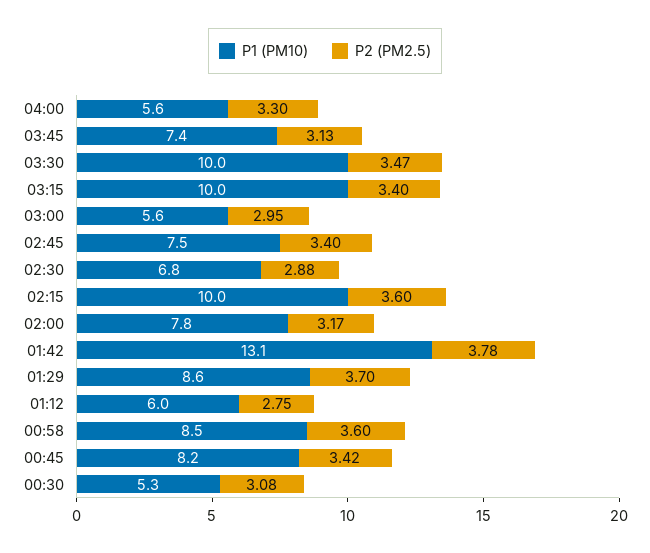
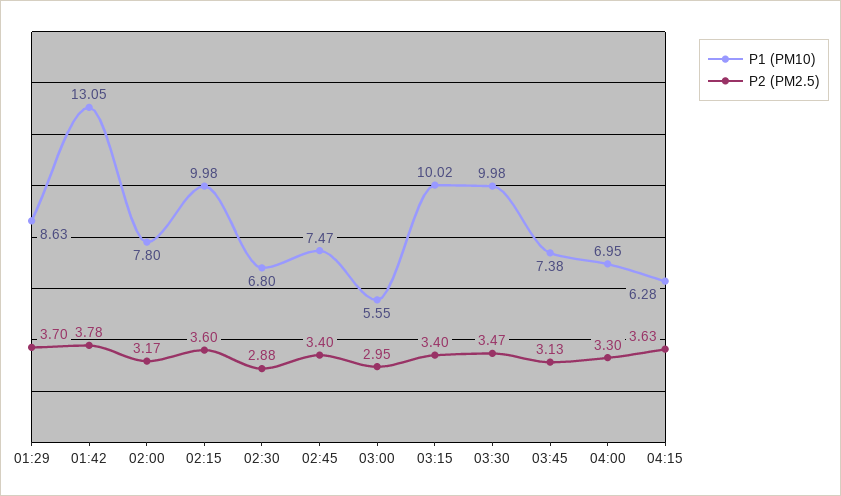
P1 (PM10), 04:00: 5.6 -> 6.95
P1 (PM10), 01:12: 6 -> none
P2 (PM2.5), 01:12: 2.75 -> none
P1 (PM10), 00:58: 8.5 -> none
P2 (PM2.5), 00:58: 3.6 -> none
P1 (PM10), 00:45: 8.2 -> none
P2 (PM2.5), 00:45: 3.42 -> none
P1 (PM10), 00:30: 5.3 -> none
P2 (PM2.5), 00:30: 3.08 -> none
P1 (PM10), 04:15: none -> 6.28
P2 (PM2.5), 04:15: none -> 3.63

